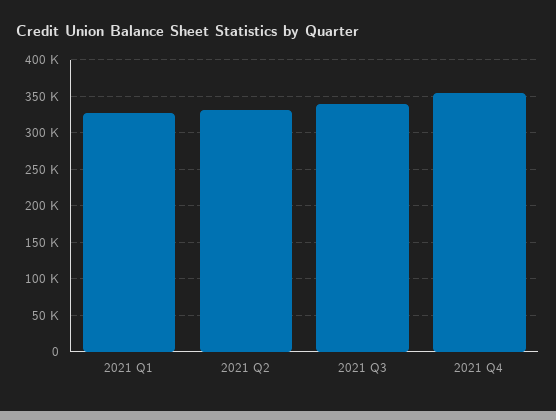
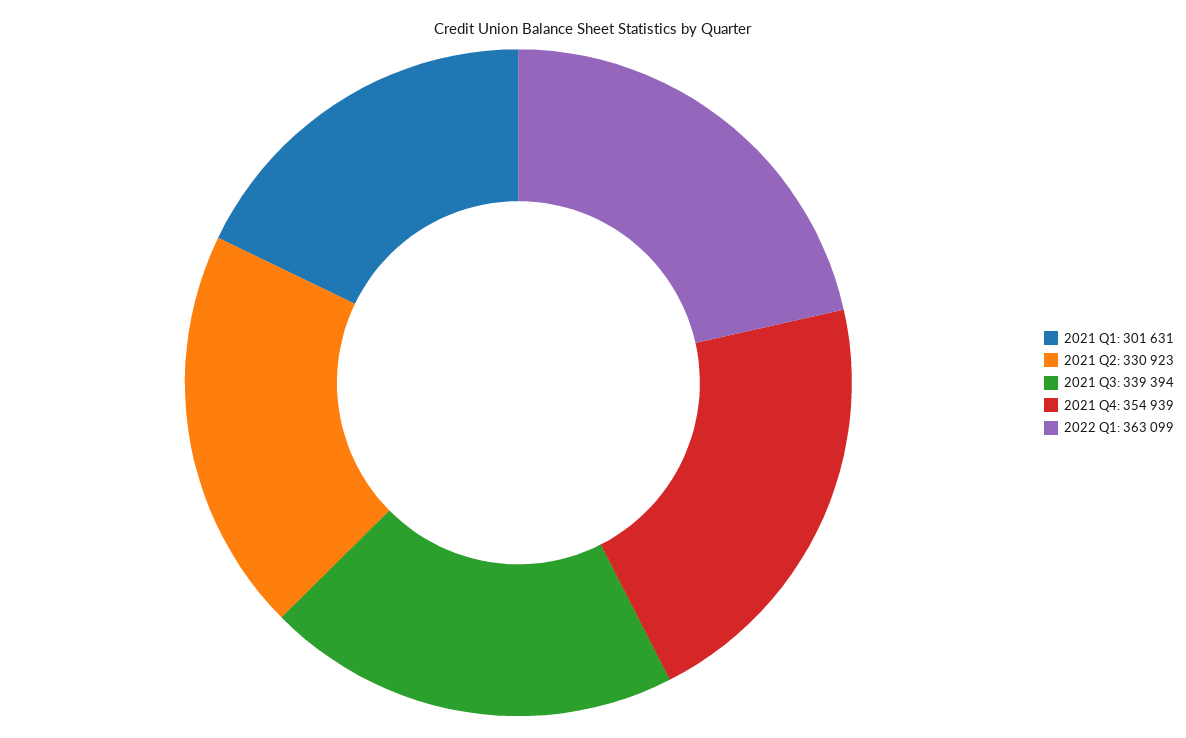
2021 Q1: 330000 -> 301631
2022 Q1: none -> 363099

